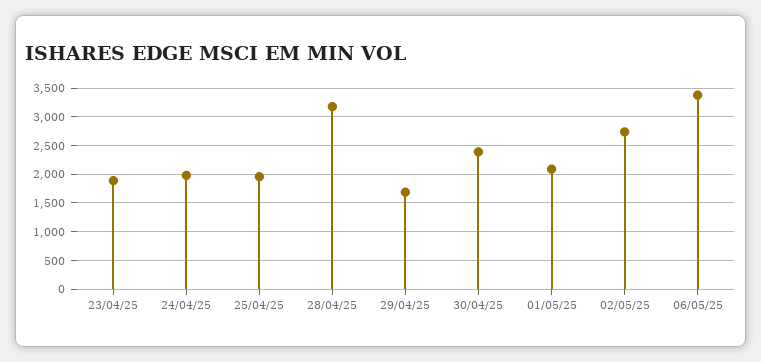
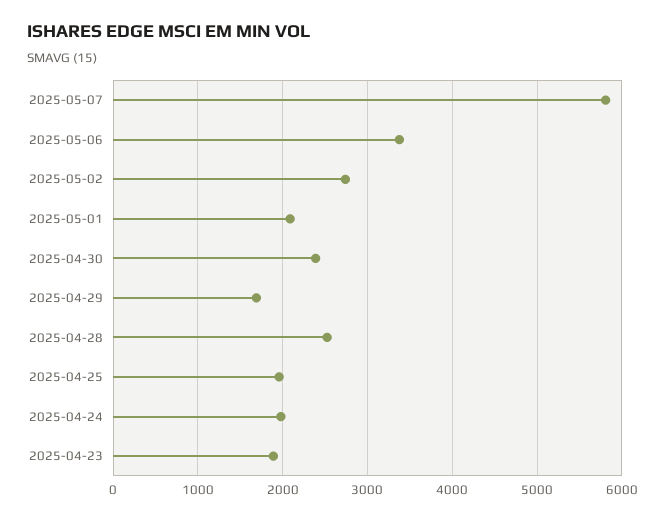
28/04/25: 3250 -> 2500
2025-05-07: none -> 5800

